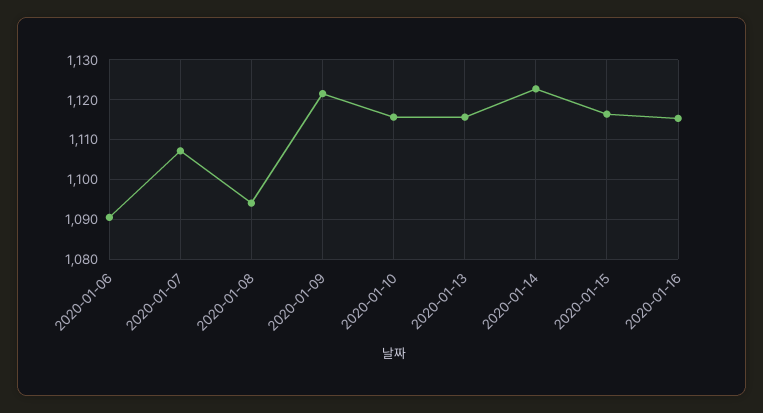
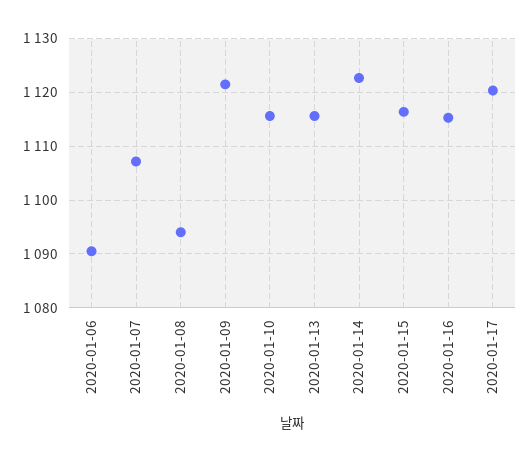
2020-01-17: none -> 1120

